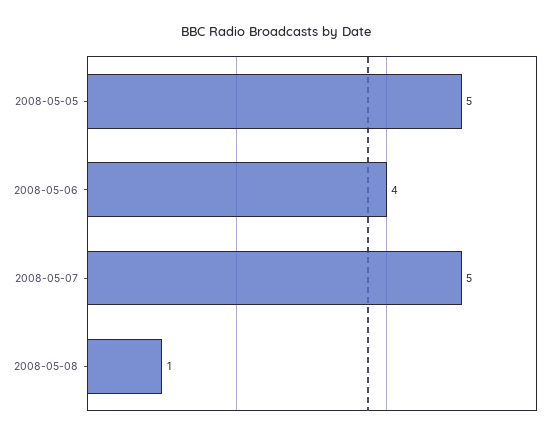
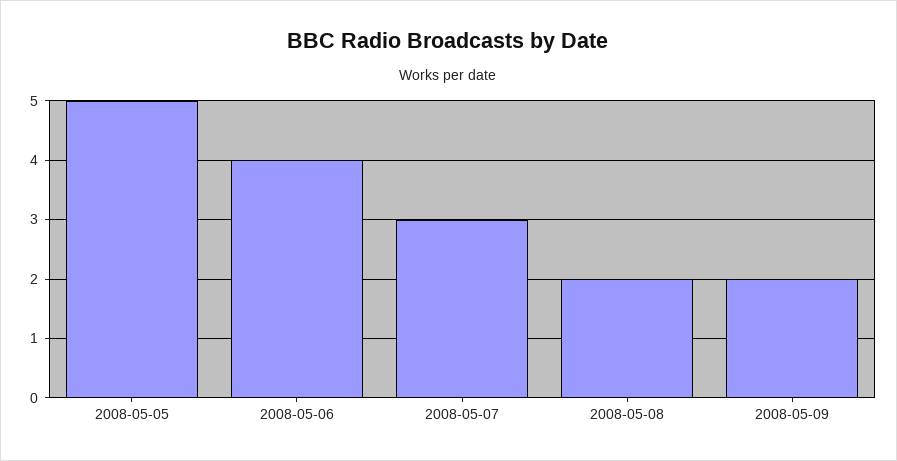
2008-05-07: 5 -> 3
2008-05-08: 1 -> 2
2008-05-09: none -> 2

